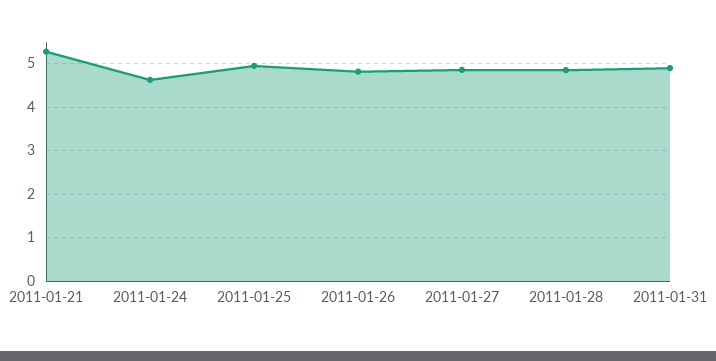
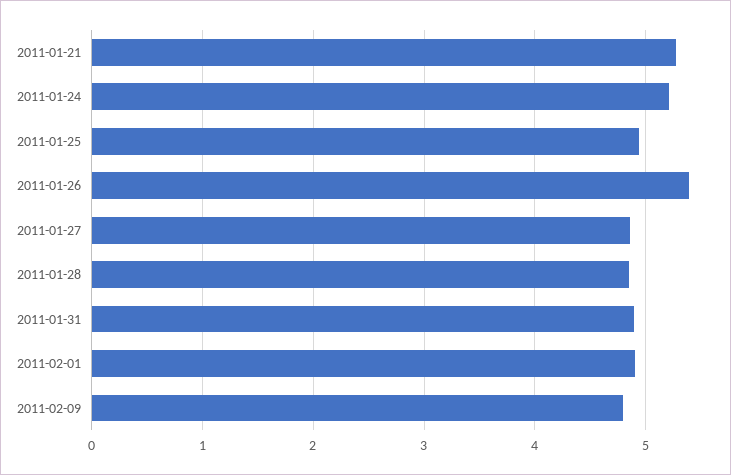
2011-01-24: 4.6 -> 5.2
2011-01-26: 4.8 -> 5.4
2011-02-01: none -> 4.9
2011-02-09: none -> 4.8

